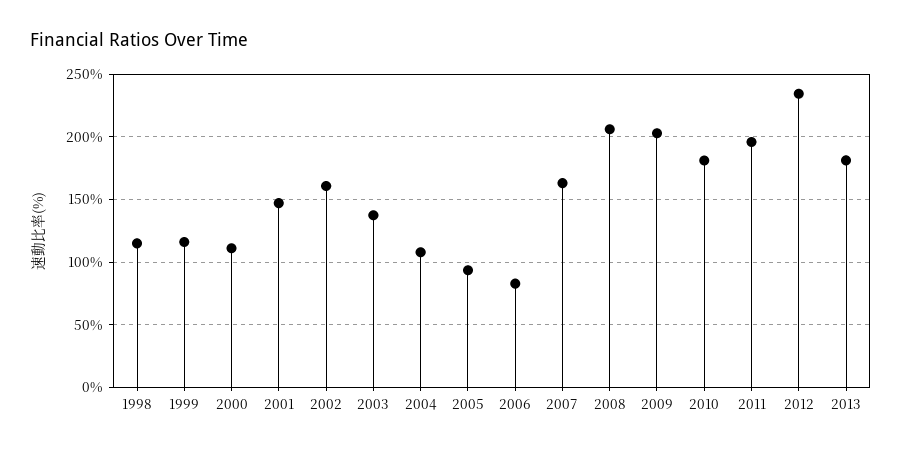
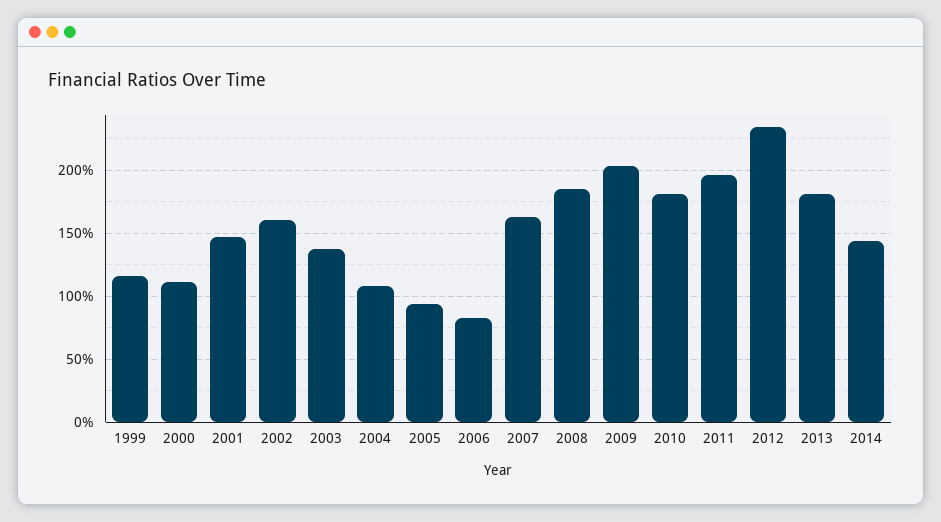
1998: 115 -> none
2008: 205 -> 185
2014: none -> 145

